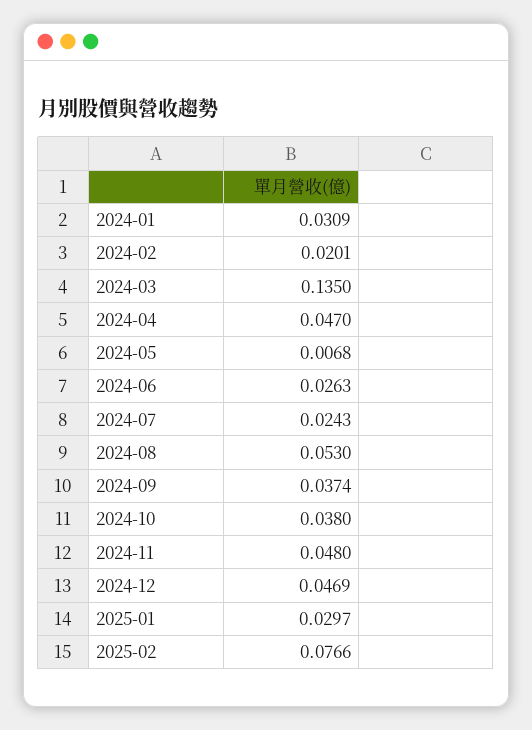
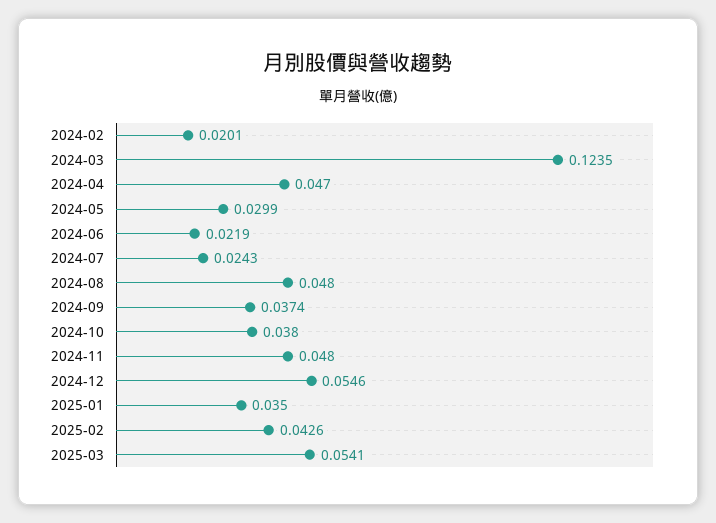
2024-01: 0.0309 -> none
2024-03: 0.135 -> 0.1235
2024-05: 0.0068 -> 0.0299
2024-06: 0.0263 -> 0.0219
2024-08: 0.053 -> 0.048
2024-12: 0.0469 -> 0.0546
2025-01: 0.0297 -> 0.035
2025-02: 0.0766 -> 0.0426
2025-03: none -> 0.0541

